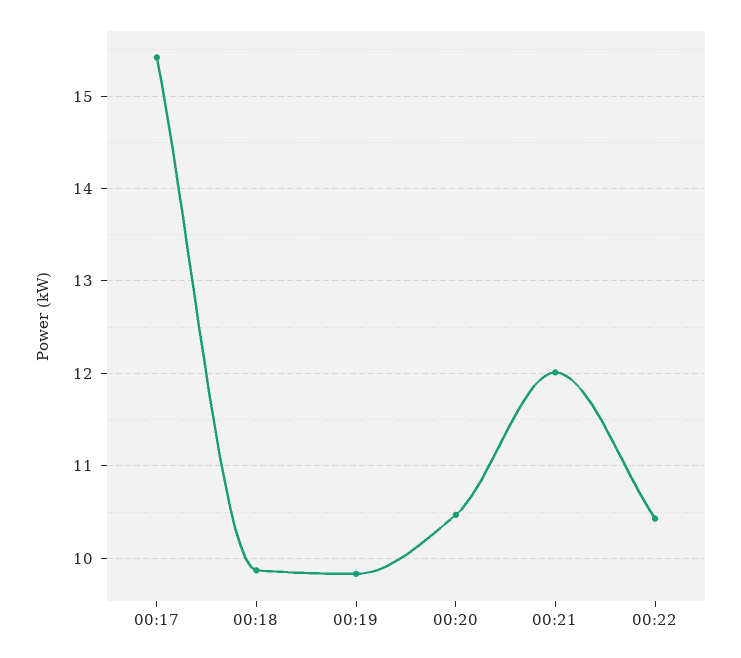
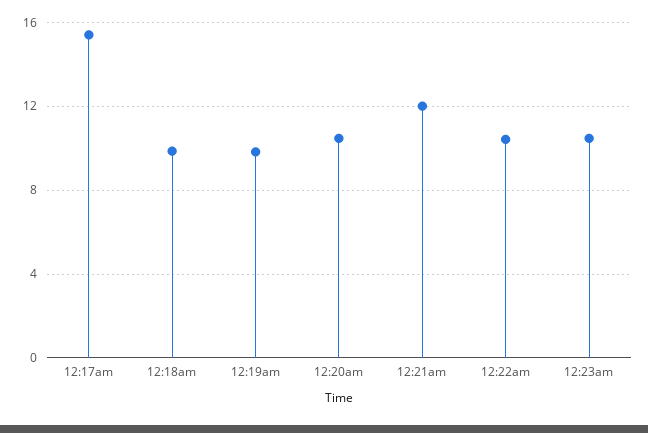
12:23am: none -> 10.5

